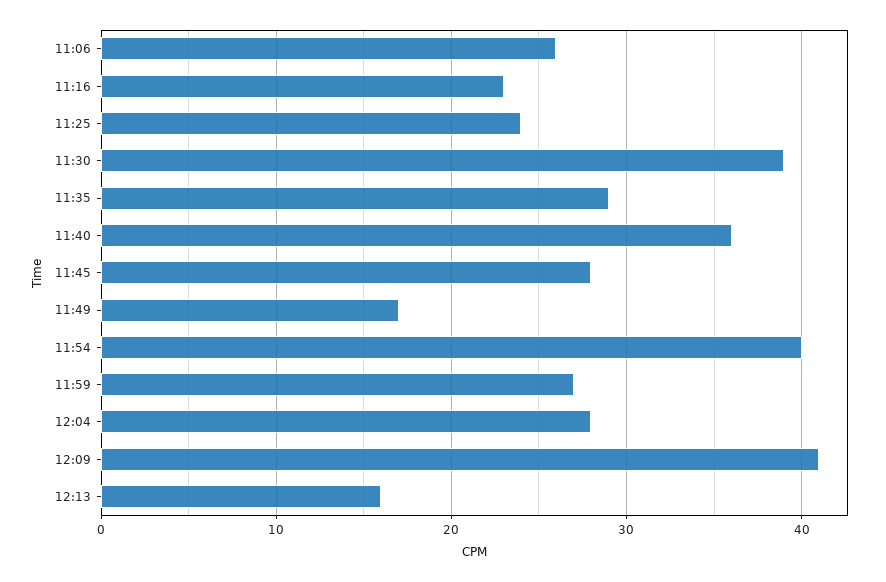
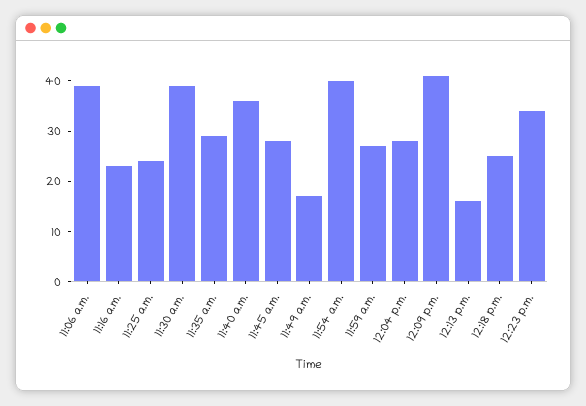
11:06: 26 -> 40
12:18 p.m.: none -> 25
12:23 p.m.: none -> 35

